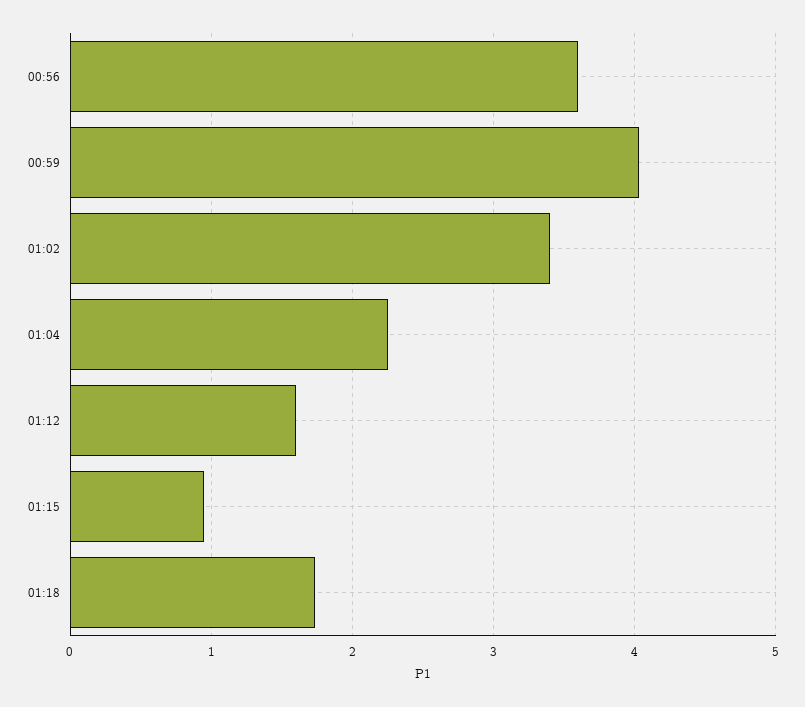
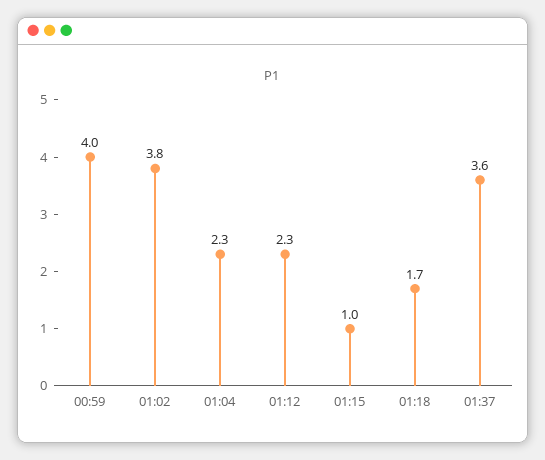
00:56: 3.6 -> none
01:02: 3.4 -> 3.8
01:12: 1.6 -> 2.3
01:37: none -> 3.6

